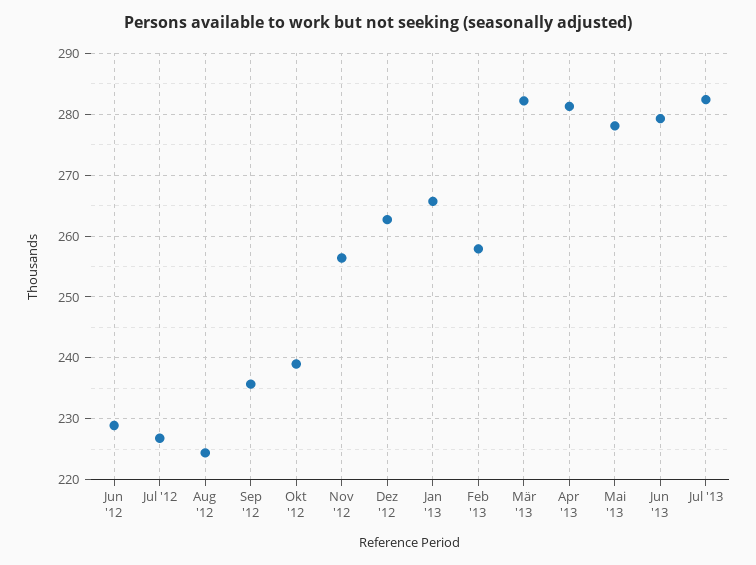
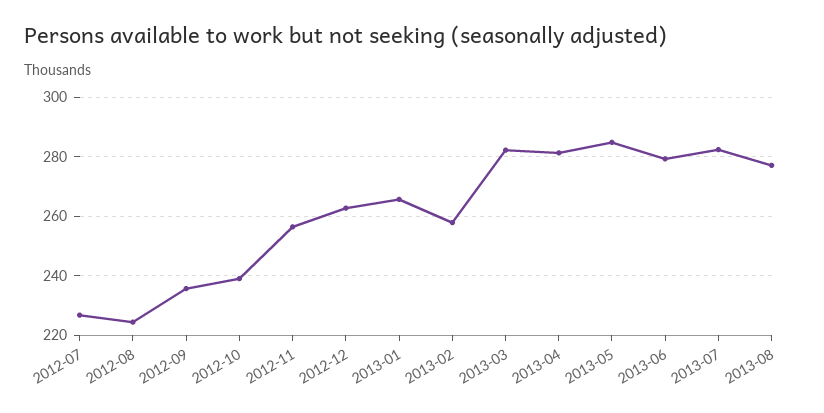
Jun '12: 229 -> none
Mai '13: 278 -> 285
2013-08: none -> 277.5

